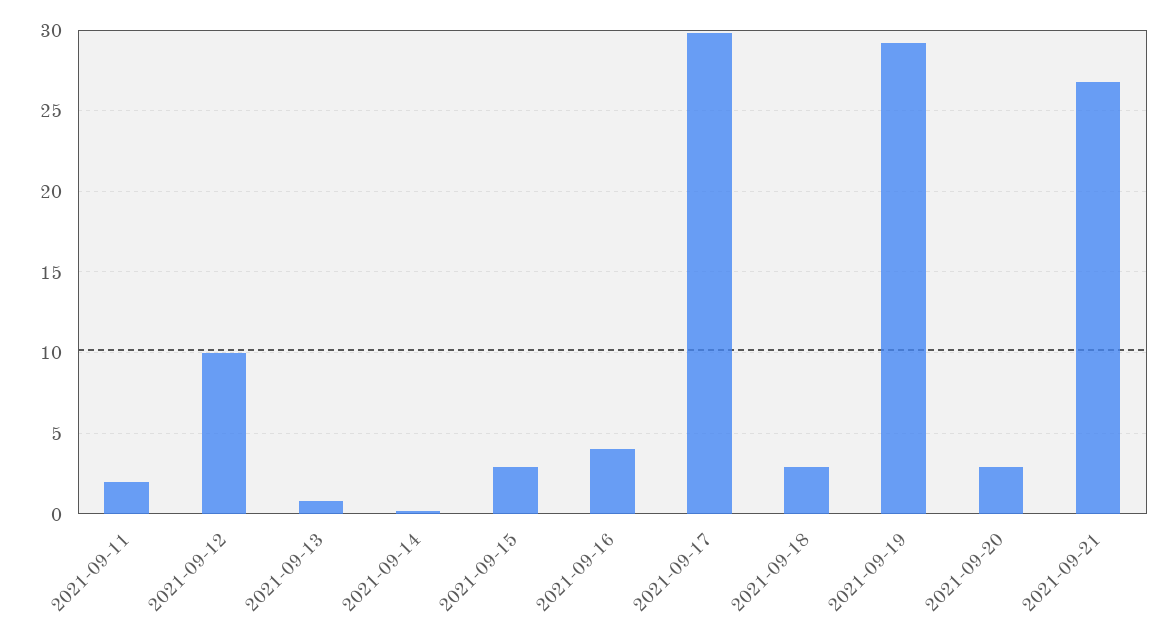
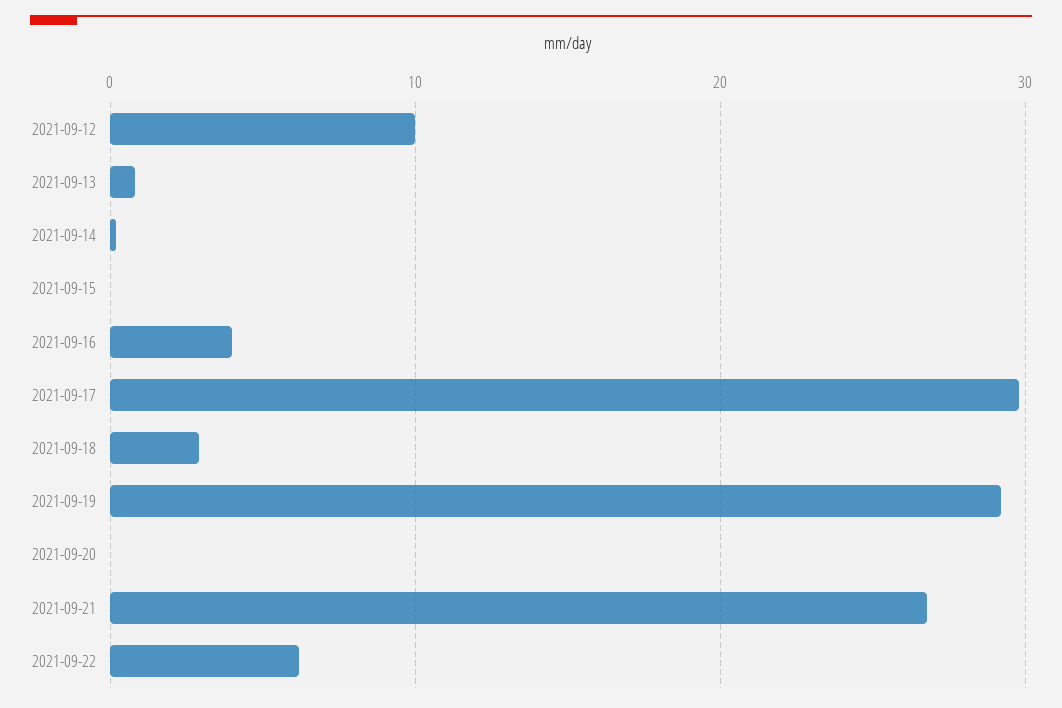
2021-09-11: 2 -> none
2021-09-15: 3 -> 0
2021-09-20: 3 -> 0
2021-09-22: none -> 6

